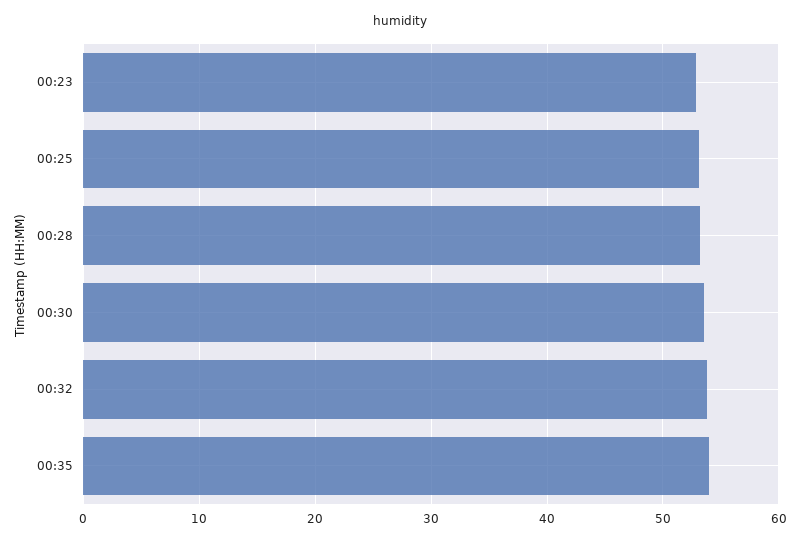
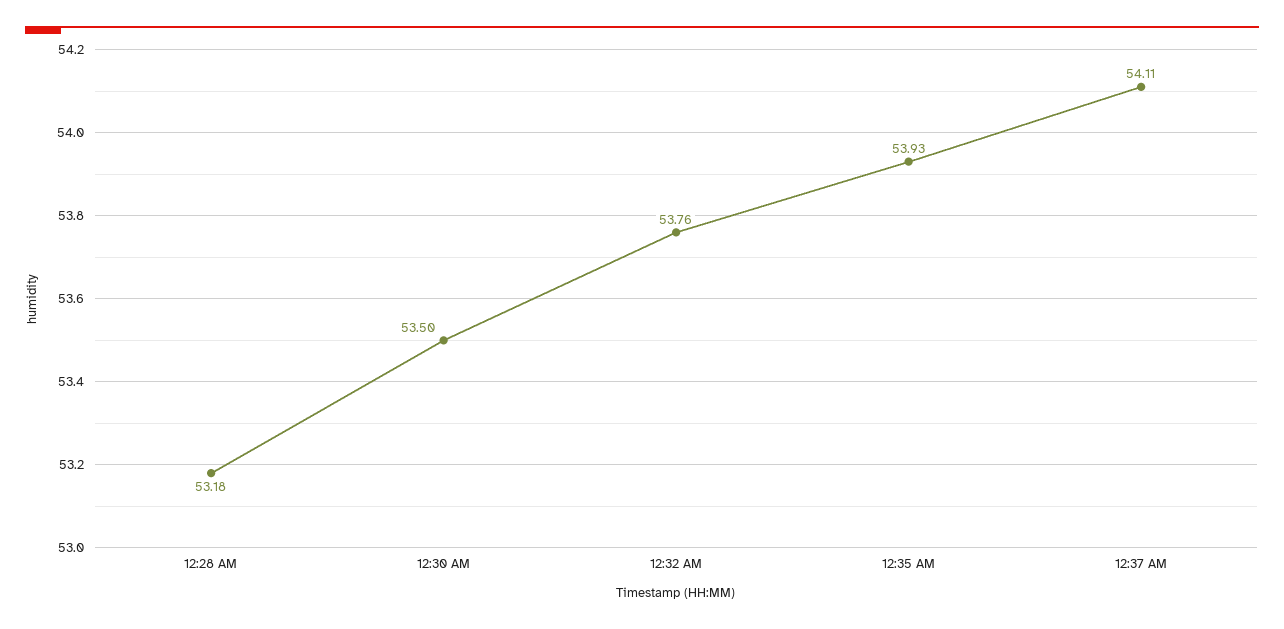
00:23: 53 -> none
00:25: 53 -> none
12:37 AM: none -> 54.11

